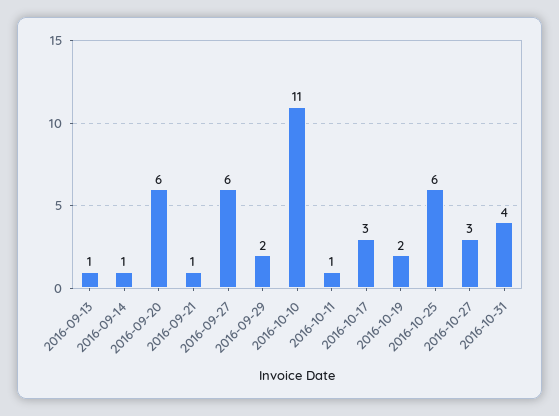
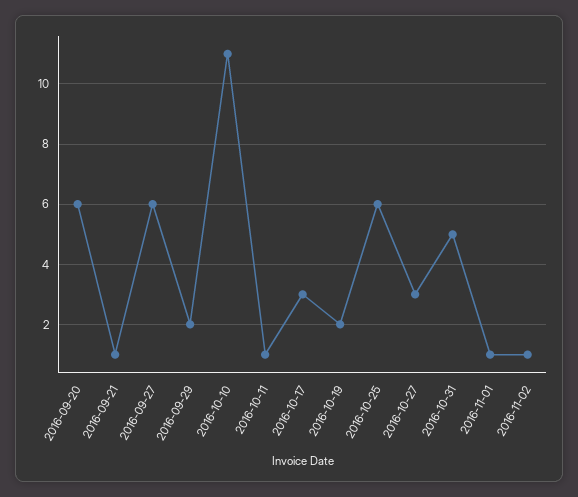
2016-09-13: 1 -> none
2016-09-14: 1 -> none
2016-10-31: 4 -> 5
2016-11-01: none -> 1
2016-11-02: none -> 1

